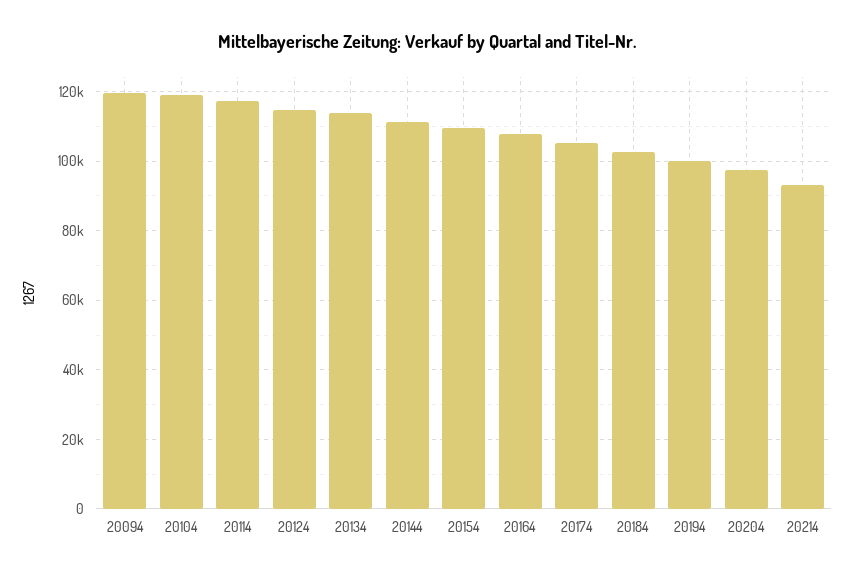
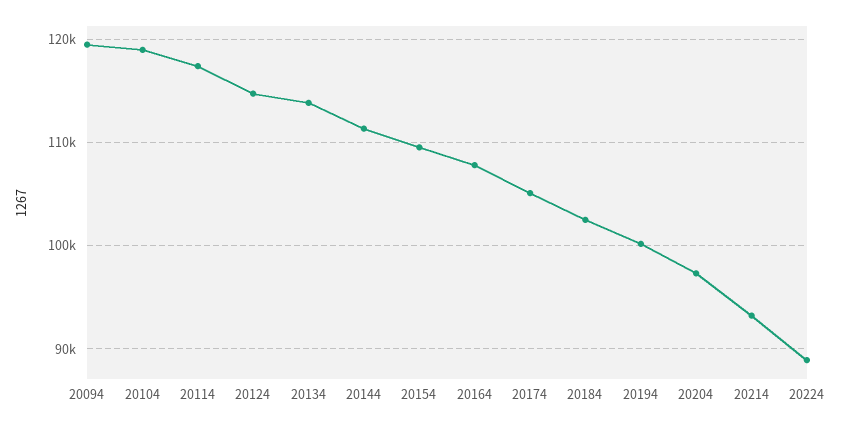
20224: none -> 89000

